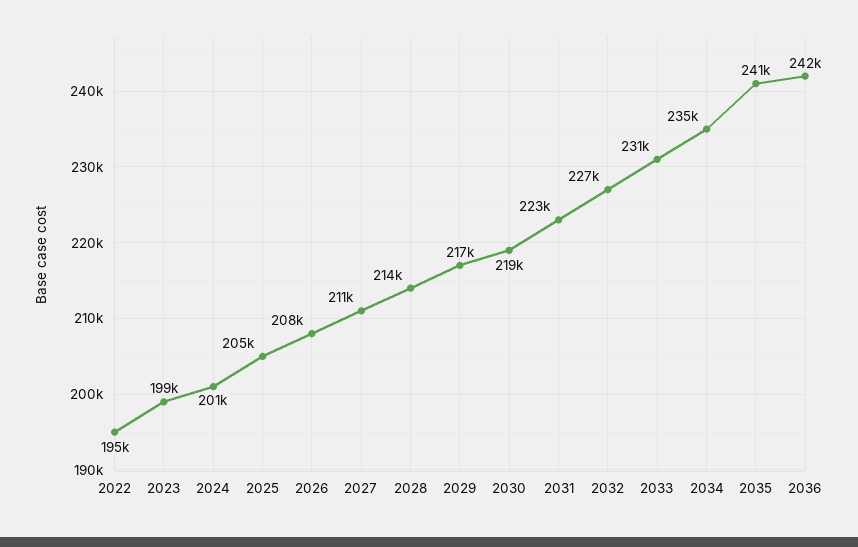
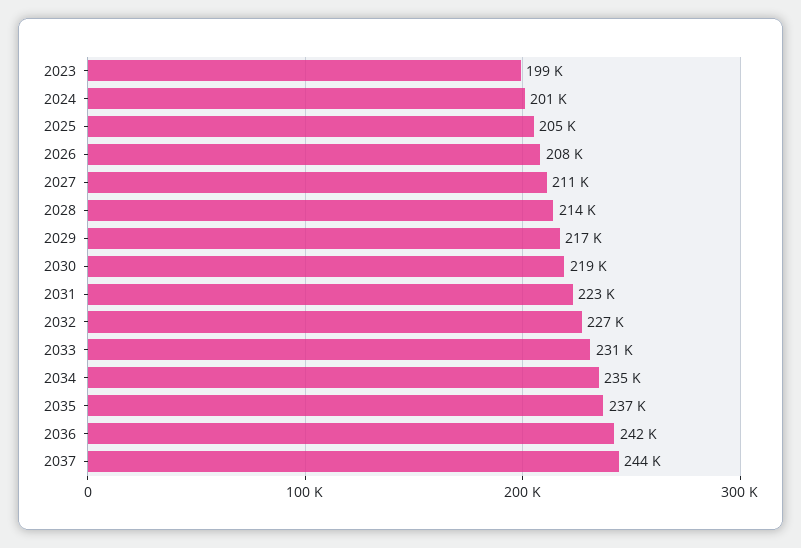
2022: 195000 -> none
2035: 241000 -> 237000
2037: none -> 244000

